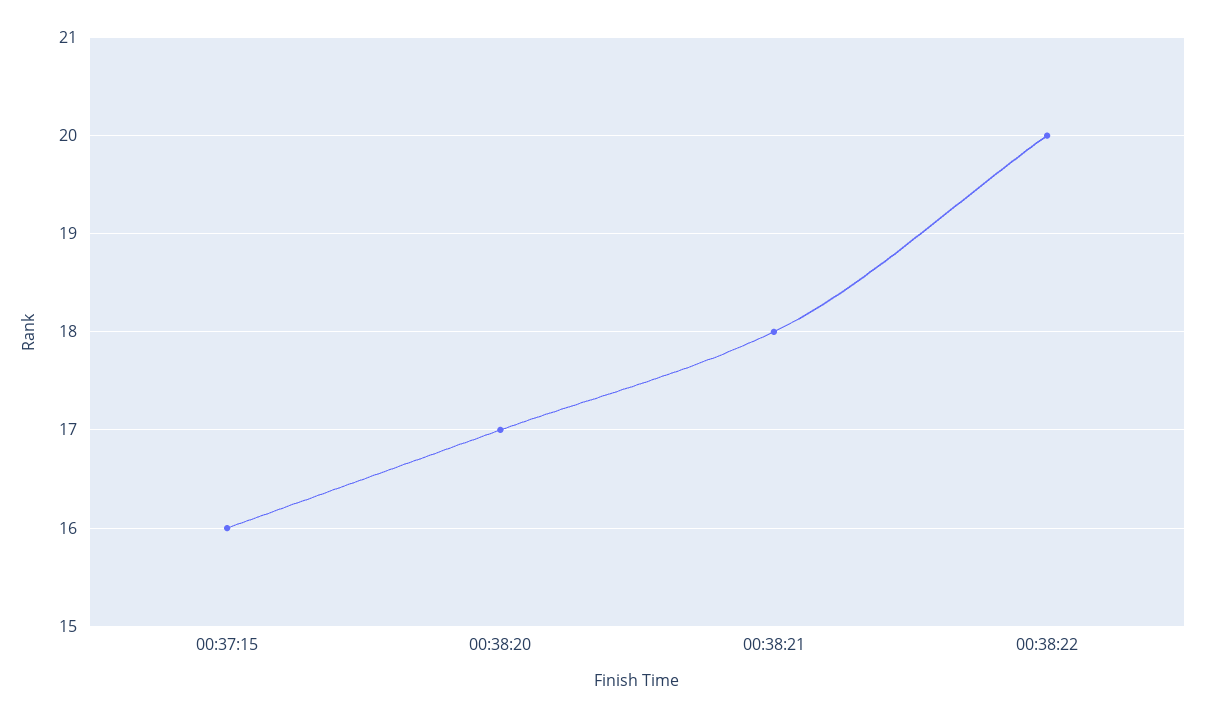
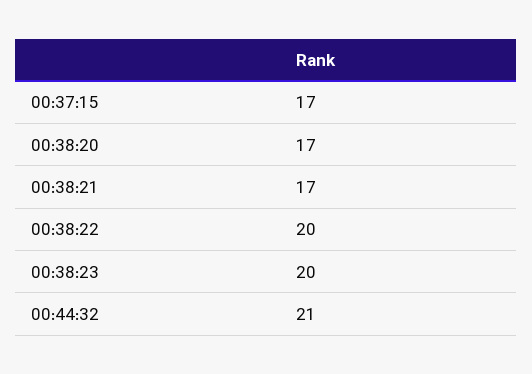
00:37:15: 16 -> 17
00:38:21: 18 -> 17
00:38:23: none -> 20
00:44:32: none -> 21

